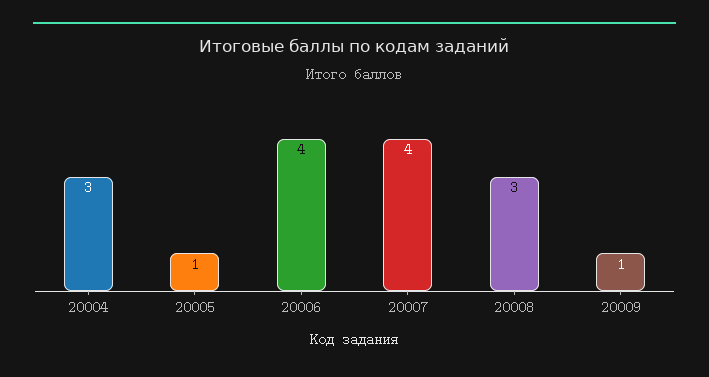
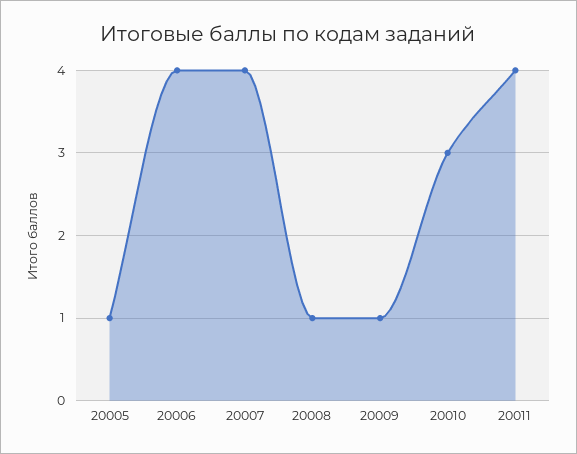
20004: 3 -> none
20008: 3 -> 1
20010: none -> 3
20011: none -> 4

